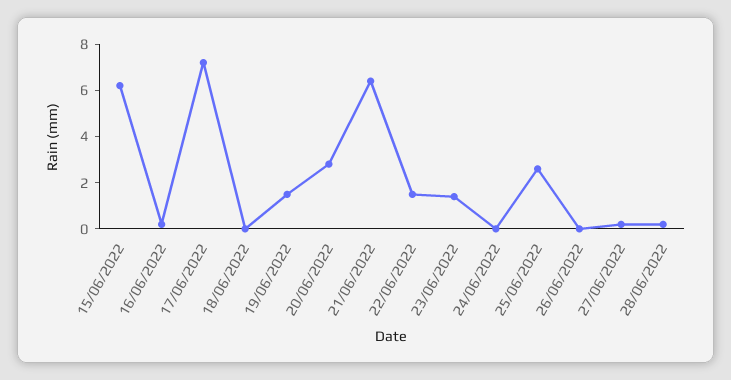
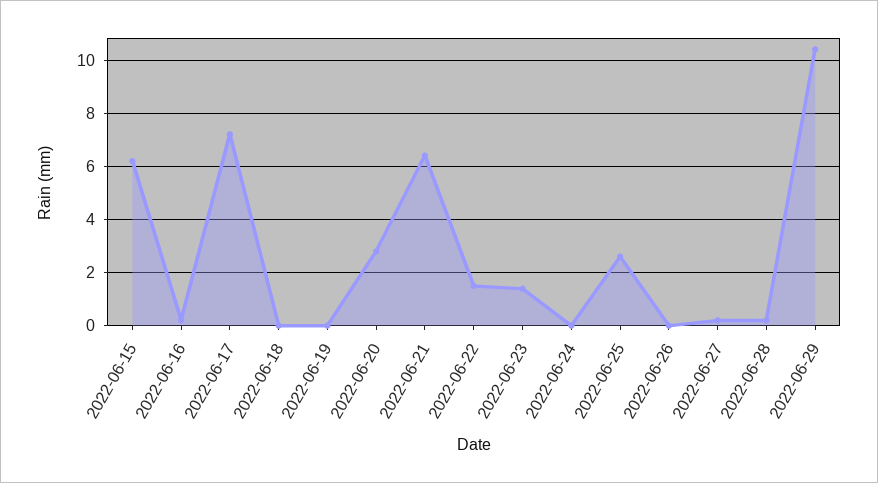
19/06/2022: 1.5 -> 0
2022-06-29: none -> 10.5

